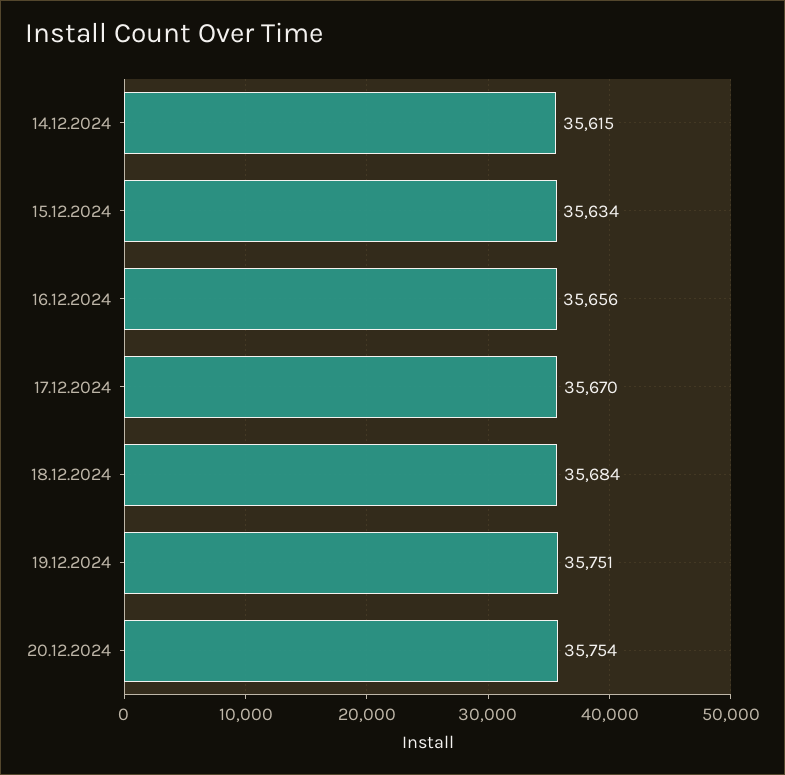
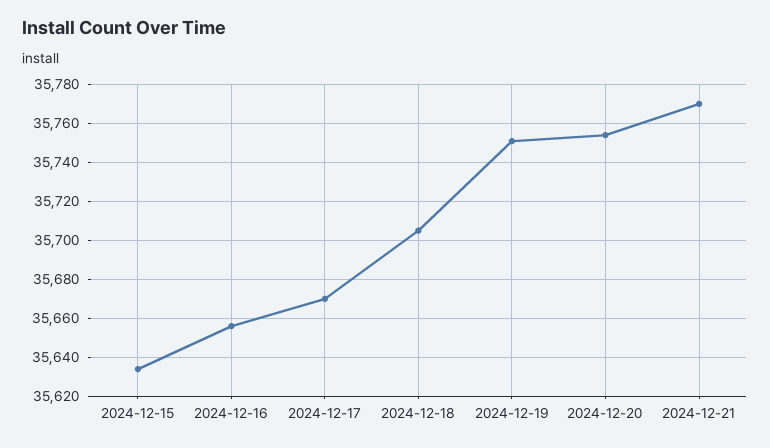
14.12.2024: 35615 -> none
18.12.2024: 35684 -> 35705
2024-12-21: none -> 35770

